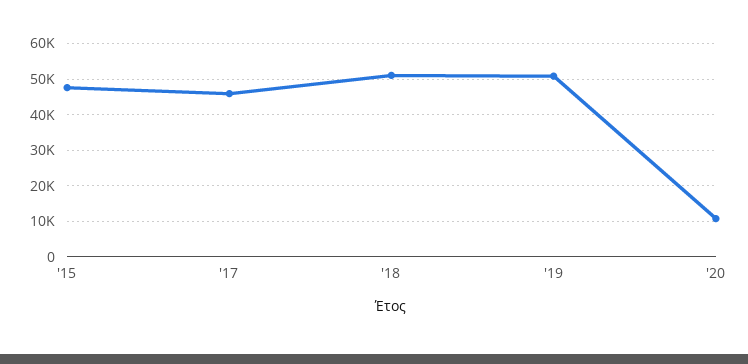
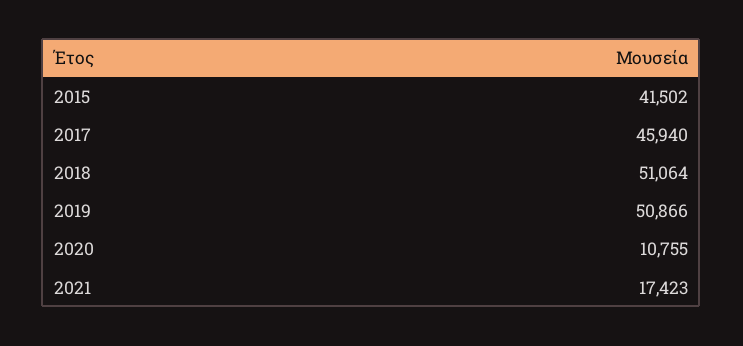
'15: 48000 -> 41502
2021: none -> 17423

